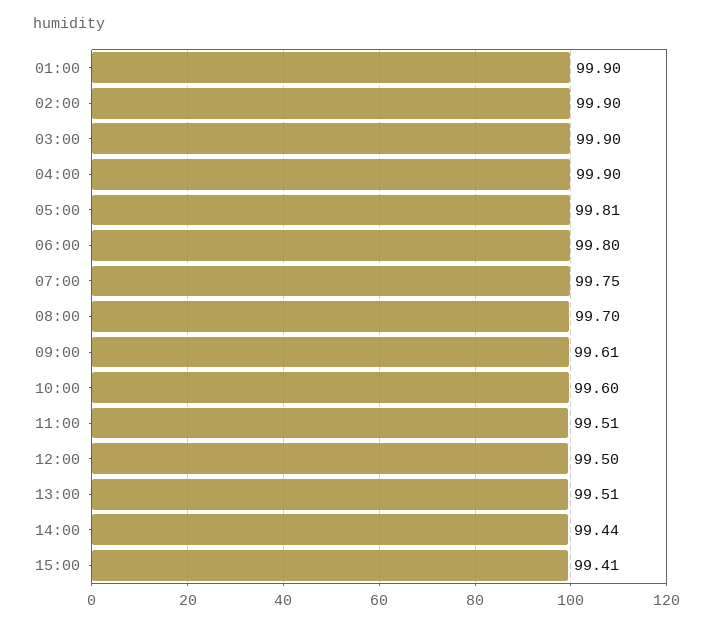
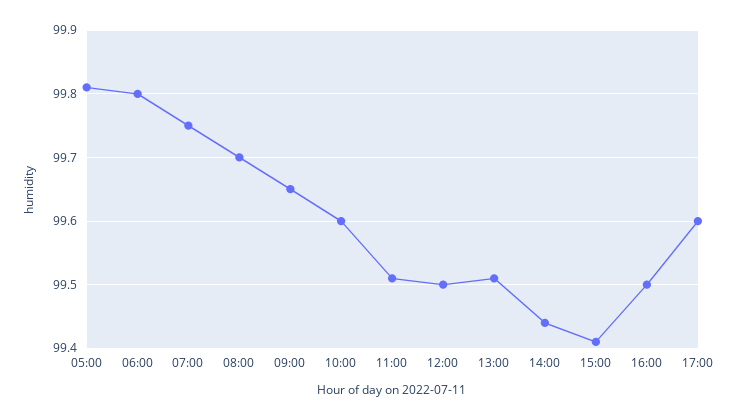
01:00: 99.9 -> none
02:00: 99.9 -> none
03:00: 99.9 -> none
04:00: 99.9 -> none
09:00: 99.61 -> 99.65
16:00: none -> 99.5
17:00: none -> 99.6

